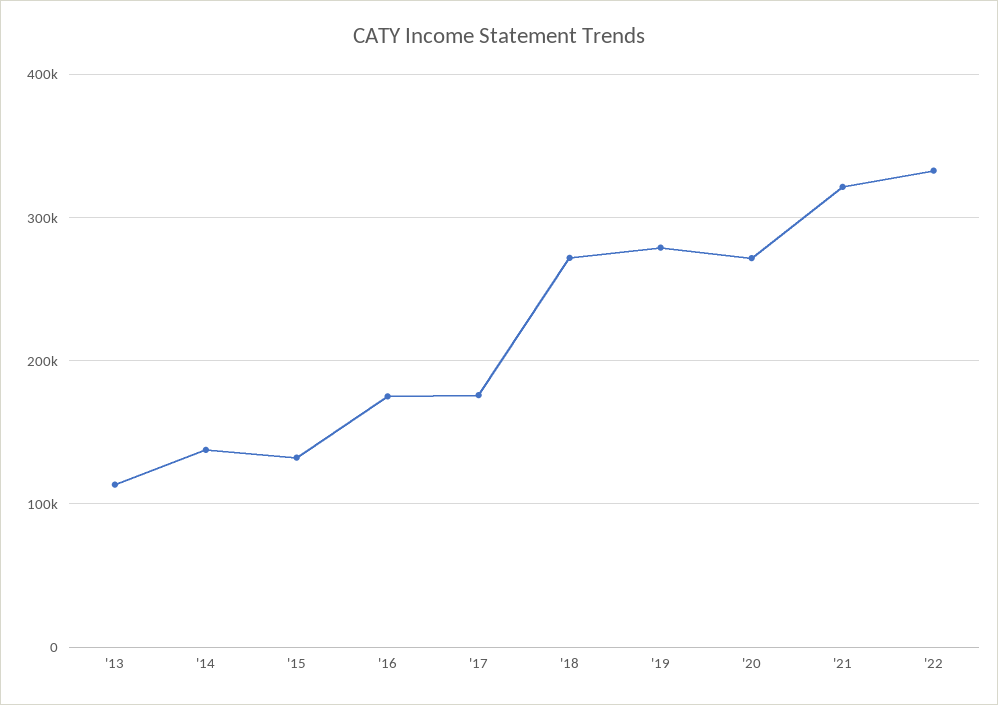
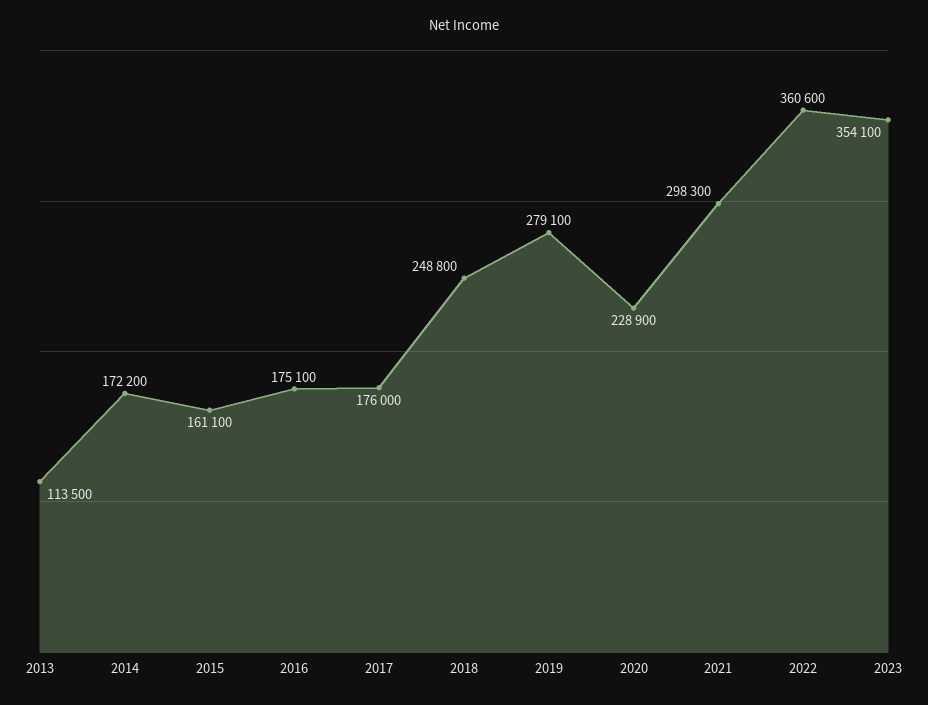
'14: 140000 -> 172200
'15: 130000 -> 161100
'18: 270000 -> 248800
'20: 270000 -> 228900
'21: 320000 -> 298300
'22: 330000 -> 360600
2023: none -> 354100

